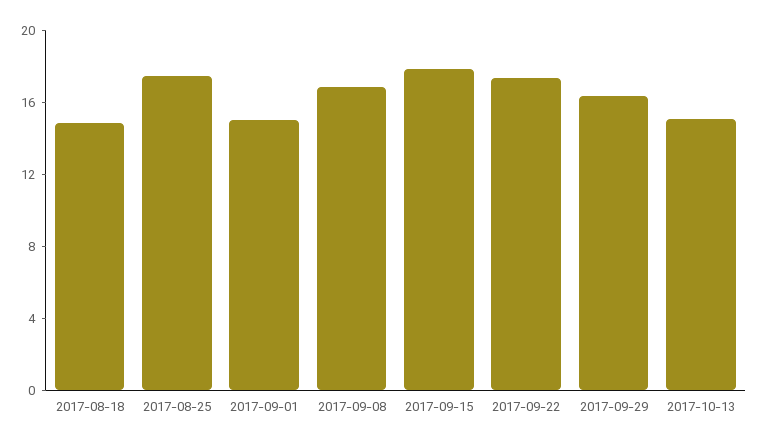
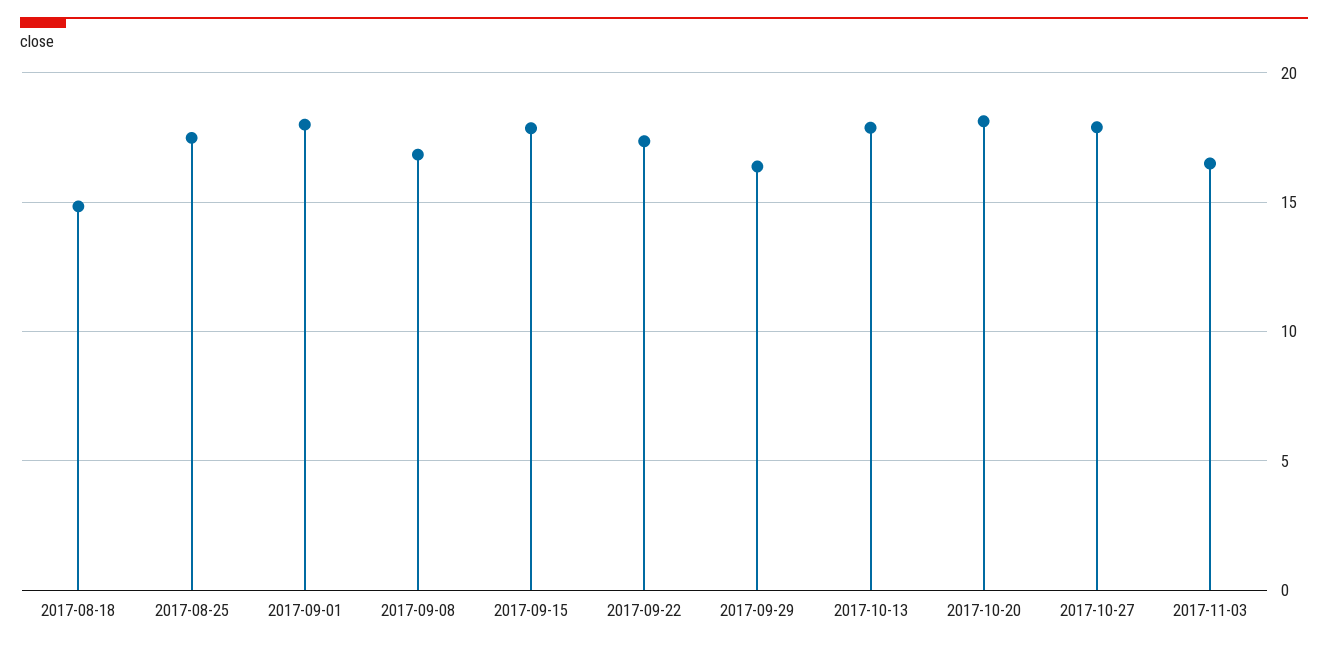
2017-09-01: 15 -> 18
2017-10-13: 15 -> 18
2017-10-20: none -> 18
2017-10-27: none -> 18
2017-11-03: none -> 16.5

